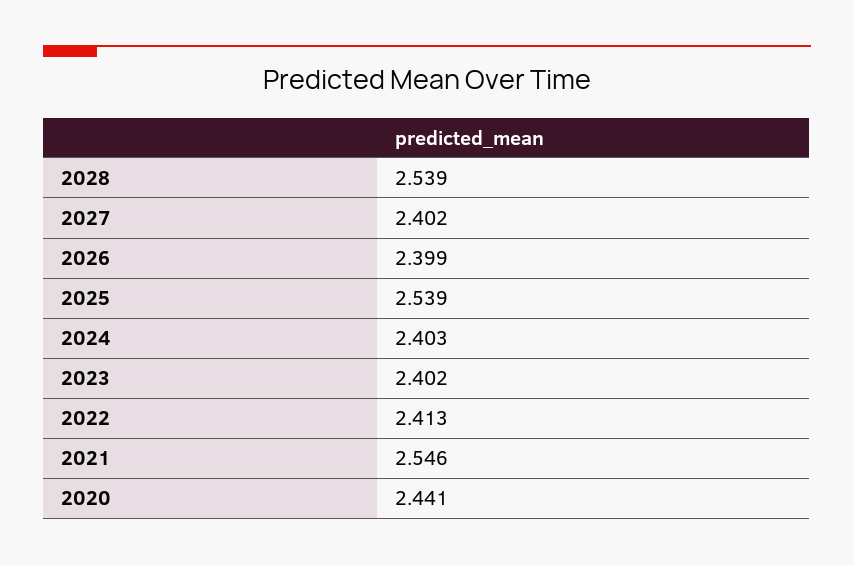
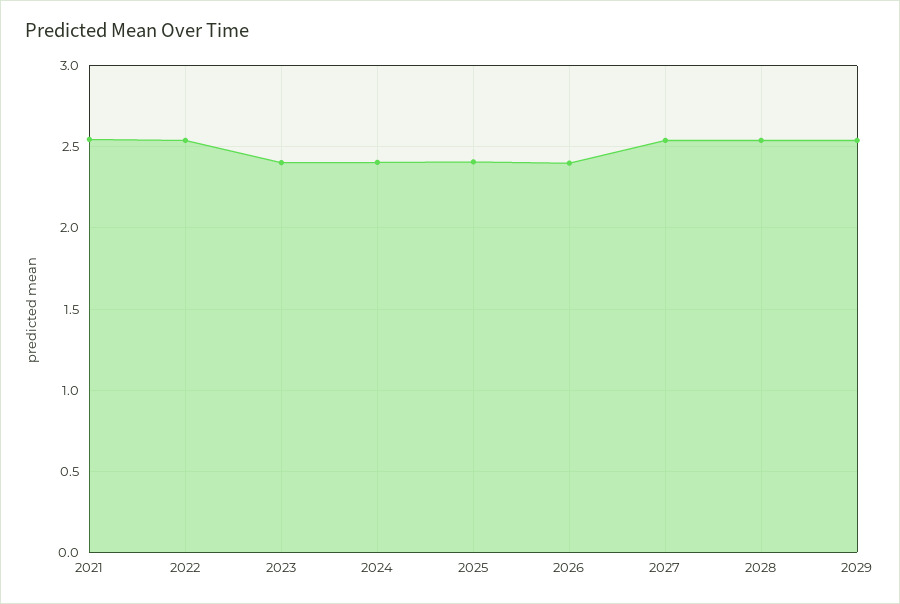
2027: 2.402 -> 2.55
2025: 2.539 -> 2.4
2022: 2.413 -> 2.55
2020: 2.441 -> none
2029: none -> 2.55

